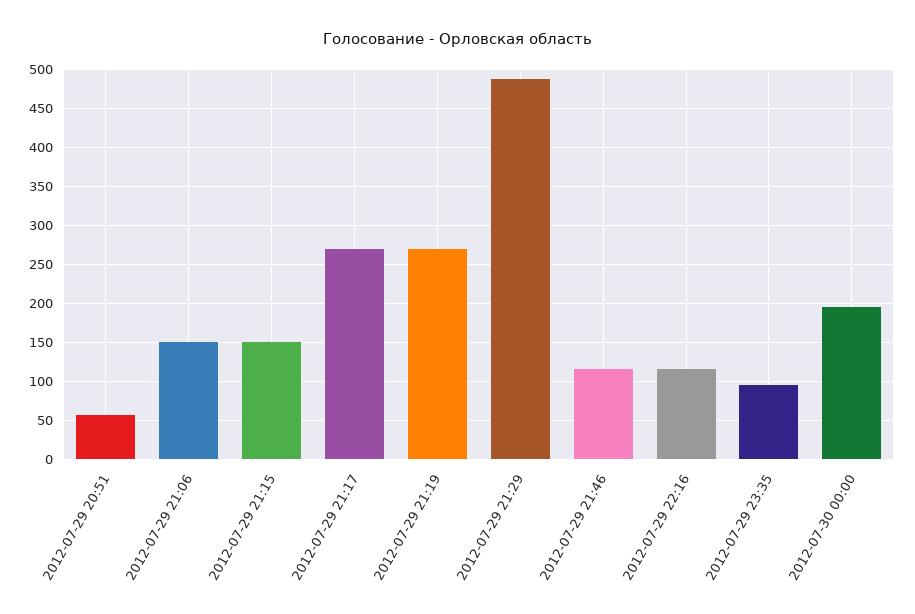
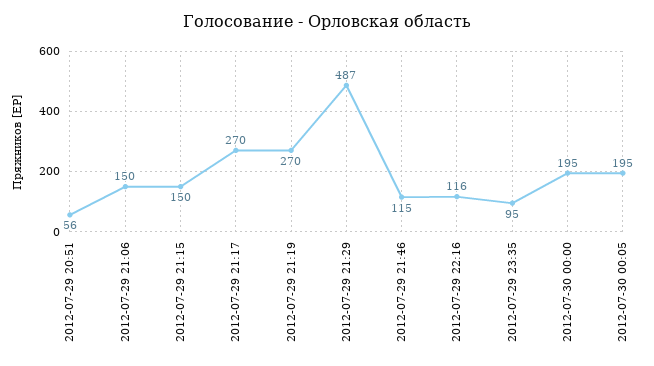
2012-07-30 00:05: none -> 195

